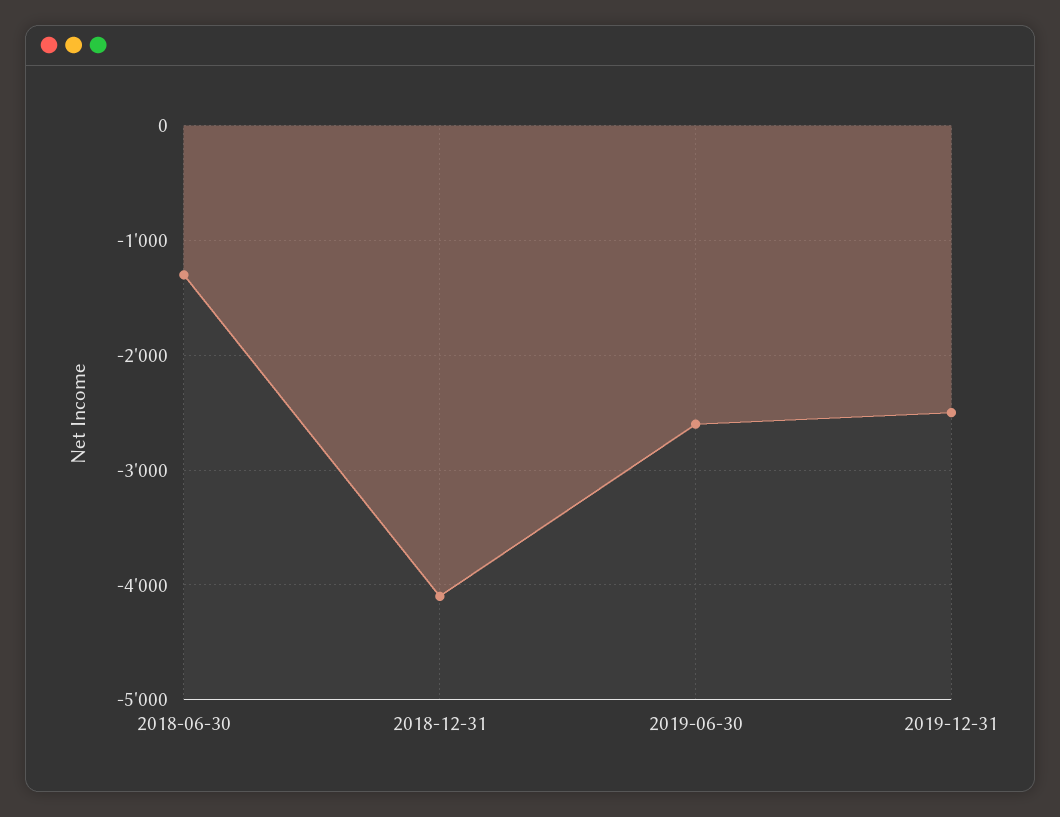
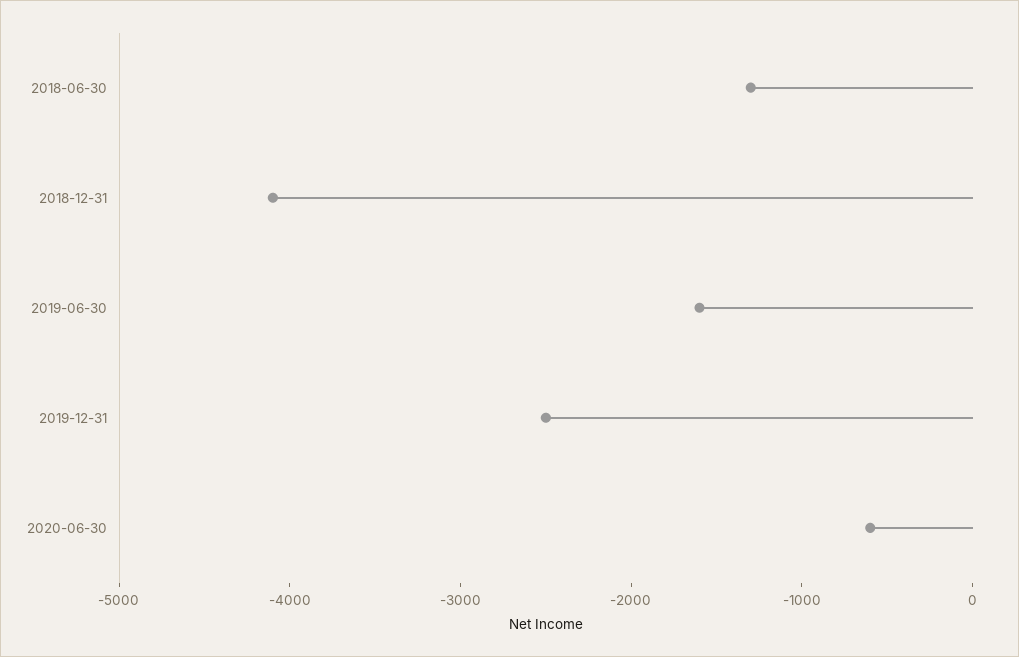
2019-06-30: -2600 -> -1600
2020-06-30: none -> -600

